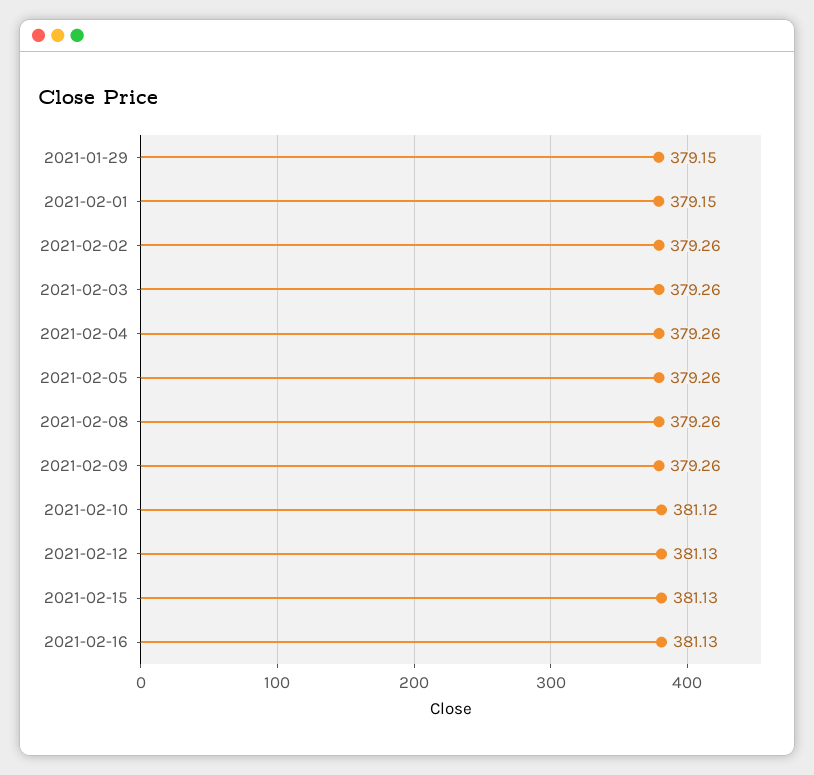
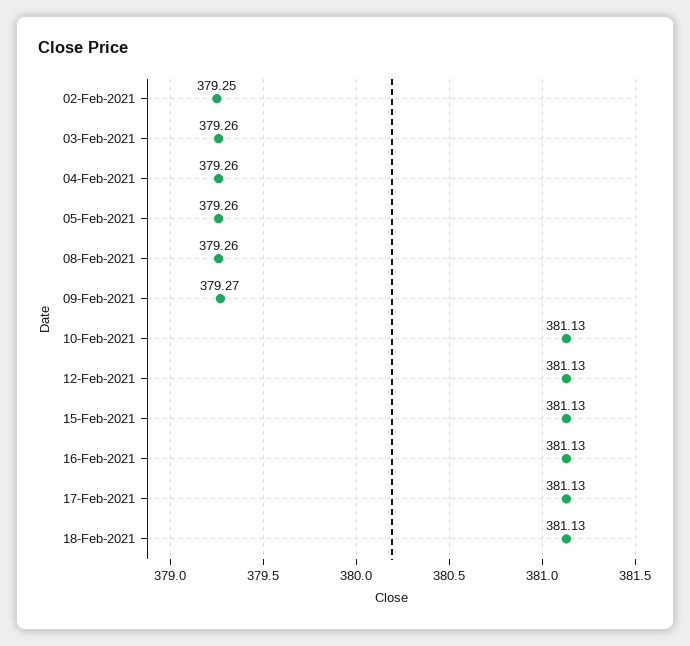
2021-01-29: 379.15 -> none
2021-02-01: 379.15 -> none
2021-02-02: 379.26 -> 379.25
2021-02-09: 379.26 -> 379.27
2021-02-10: 381.12 -> 381.13
17-Feb-2021: none -> 381.13
18-Feb-2021: none -> 381.13

